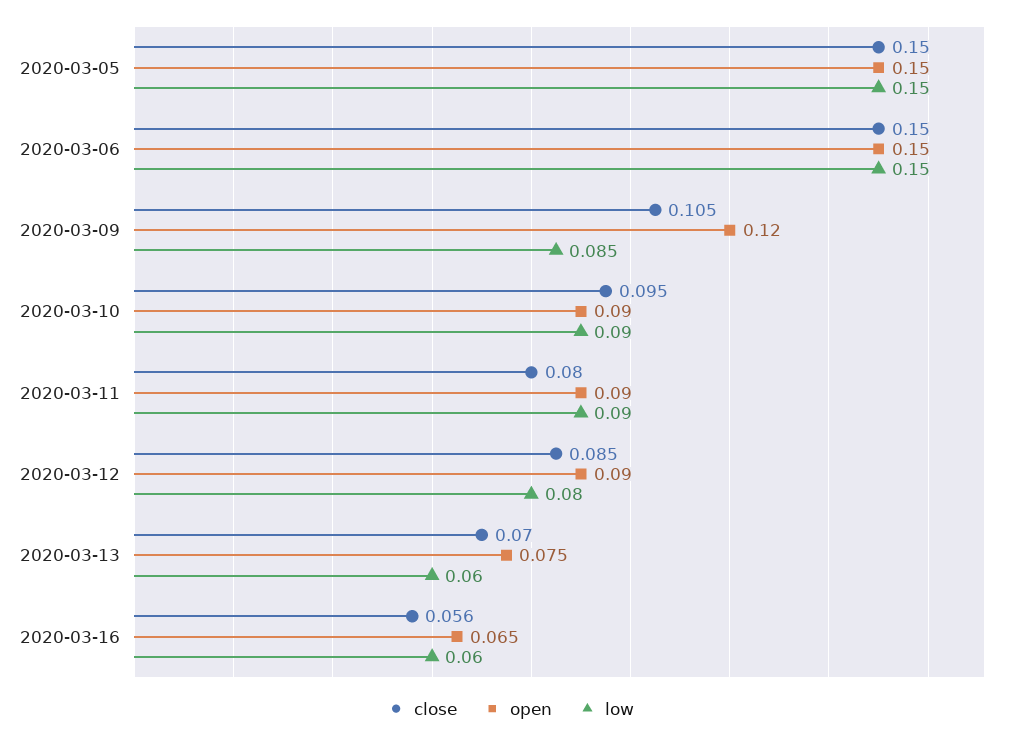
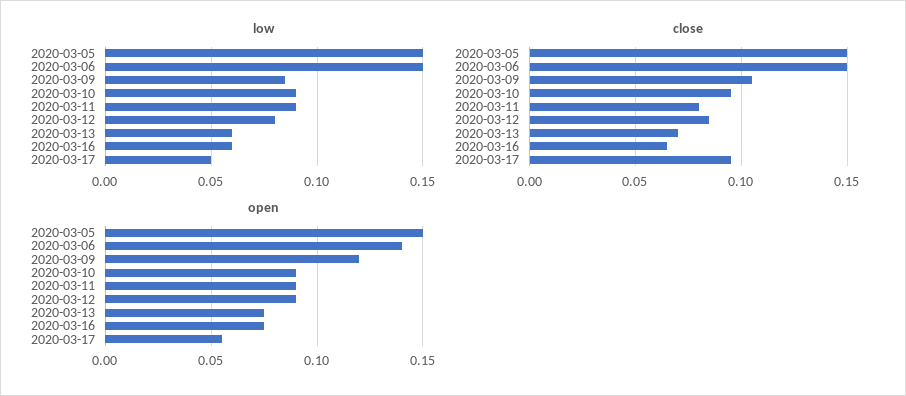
open, 2020-03-06: 0.15 -> 0.14
close, 2020-03-16: 0.056 -> 0.065
open, 2020-03-16: 0.065 -> 0.075
low, 2020-03-17: none -> 0.05
close, 2020-03-17: none -> 0.095
open, 2020-03-17: none -> 0.055

